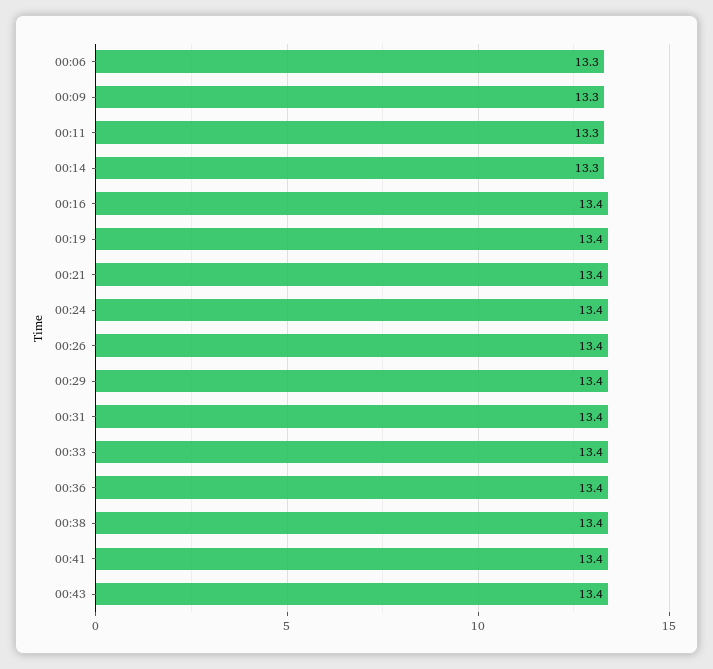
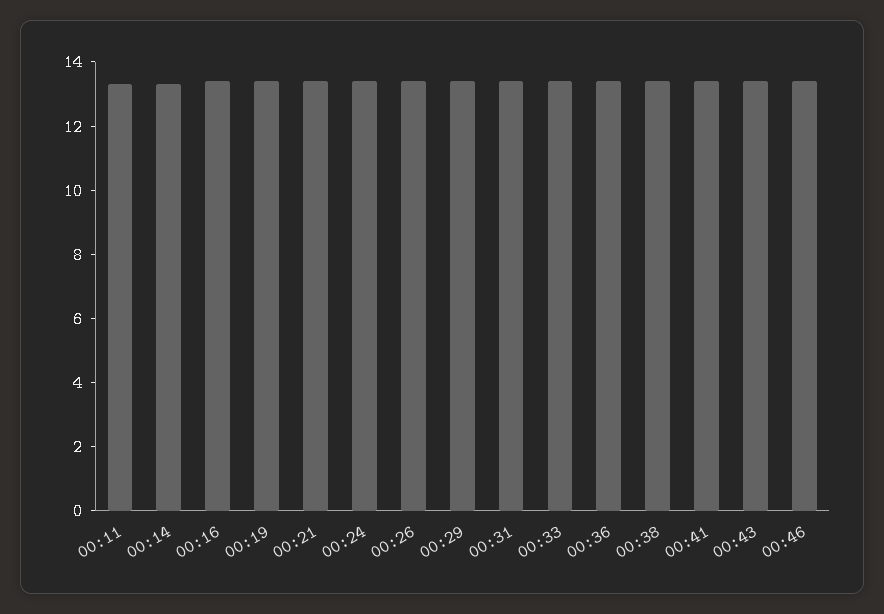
00:06: 13.3 -> none
00:09: 13.3 -> none
00:46: none -> 13.5

